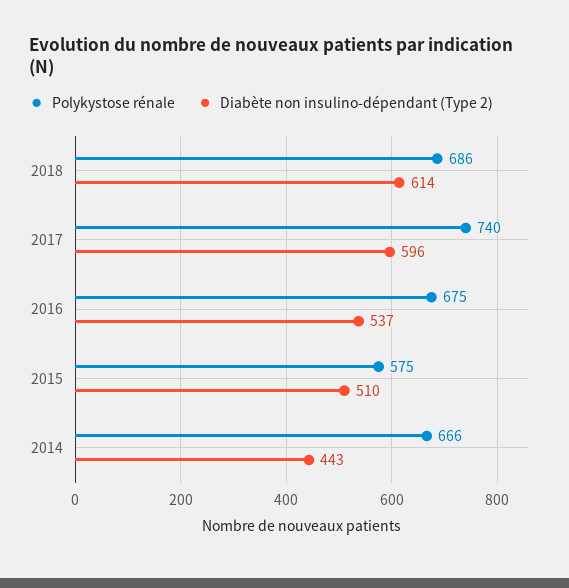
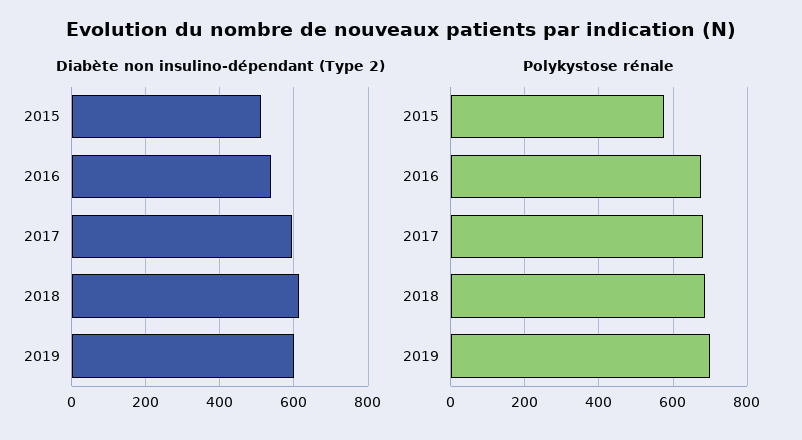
Polykystose rénale, 2017: 740 -> 680
Polykystose rénale, 2014: 666 -> none
Diabète non insulino-dépendant (Type 2), 2014: 443 -> none
Diabète non insulino-dépendant (Type 2), 2019: none -> 600
Polykystose rénale, 2019: none -> 700

